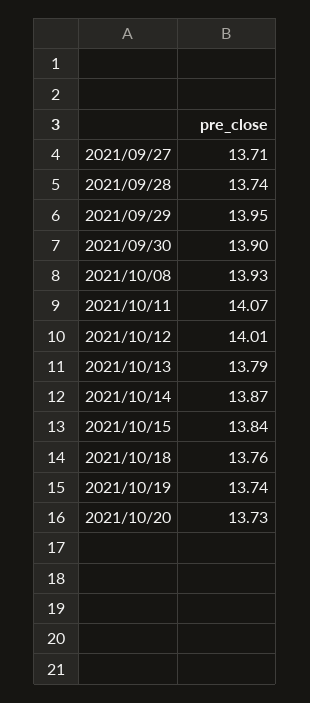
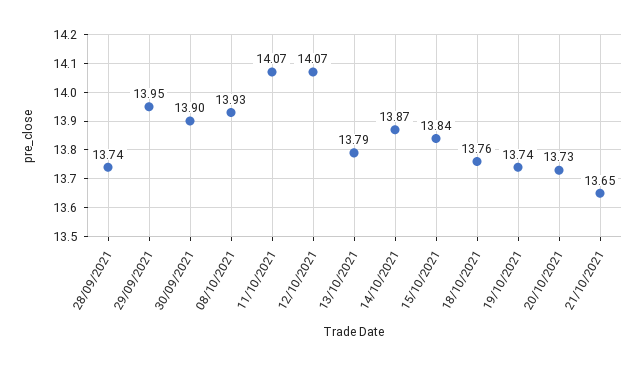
2021/09/27: 13.71 -> none
2021/10/12: 14.01 -> 14.07
21/10/2021: none -> 13.65

